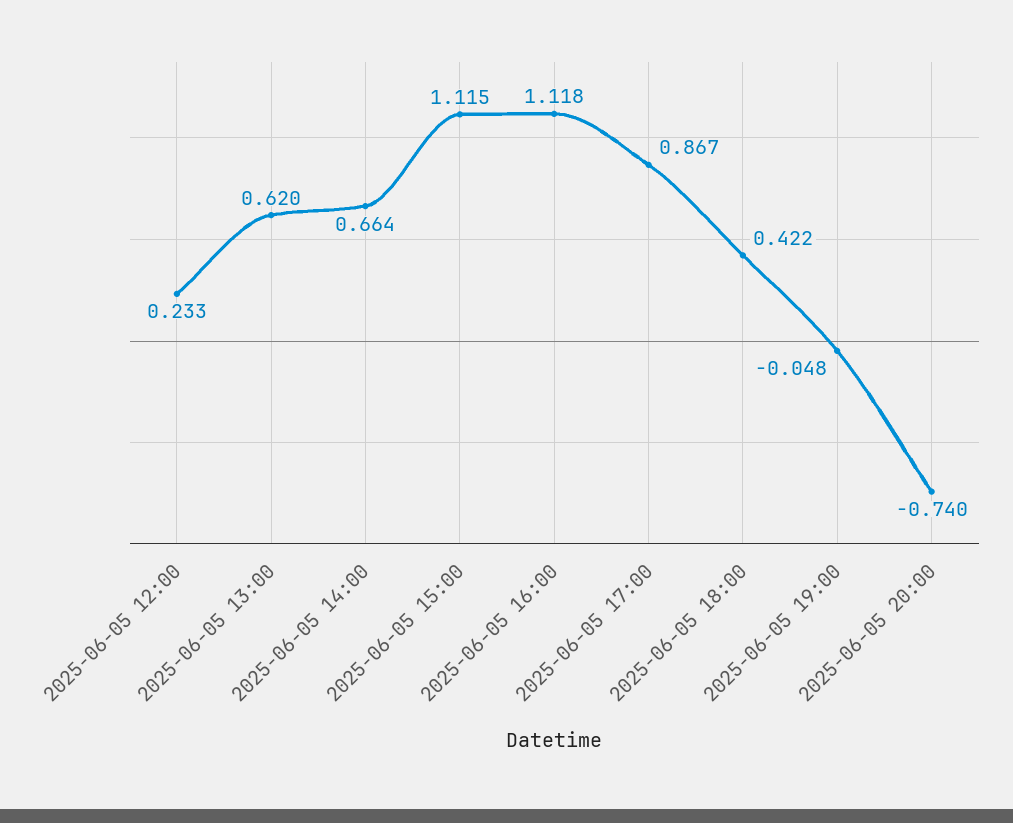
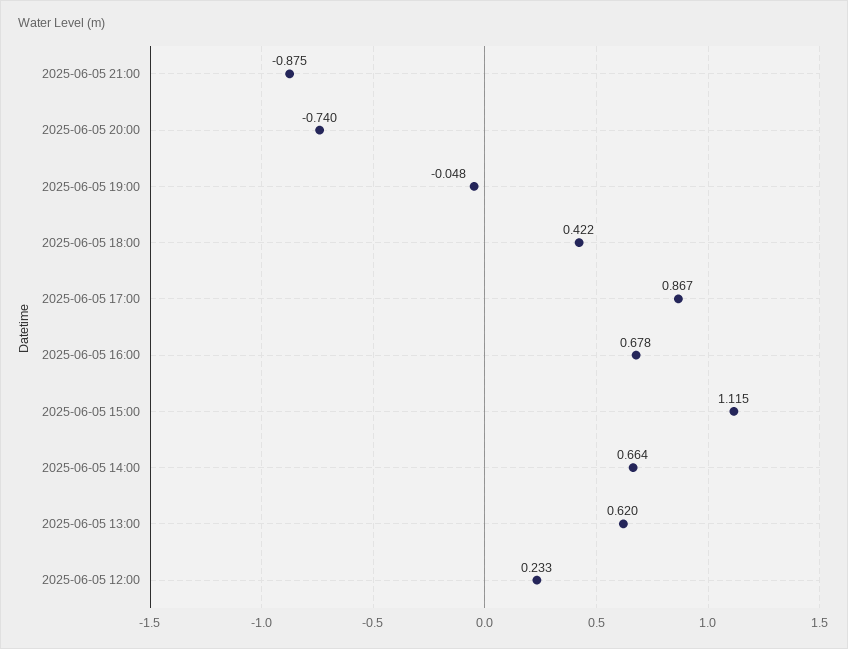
2025-06-05 16:00: 1.118 -> 0.678
2025-06-05 21:00: none -> -0.875

